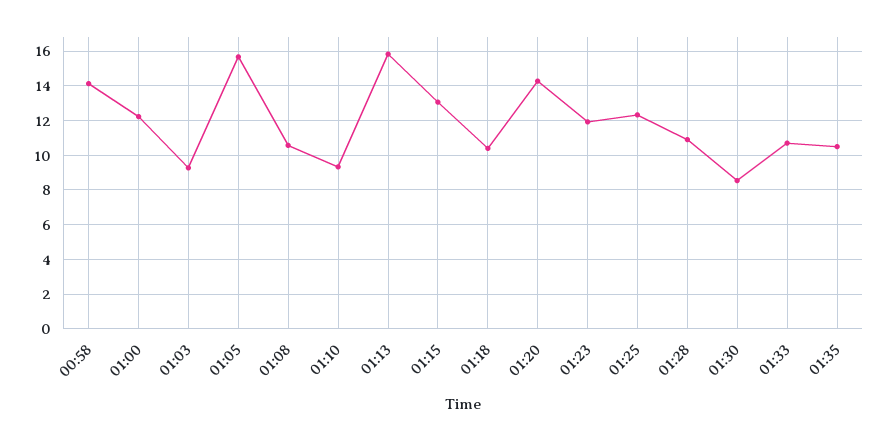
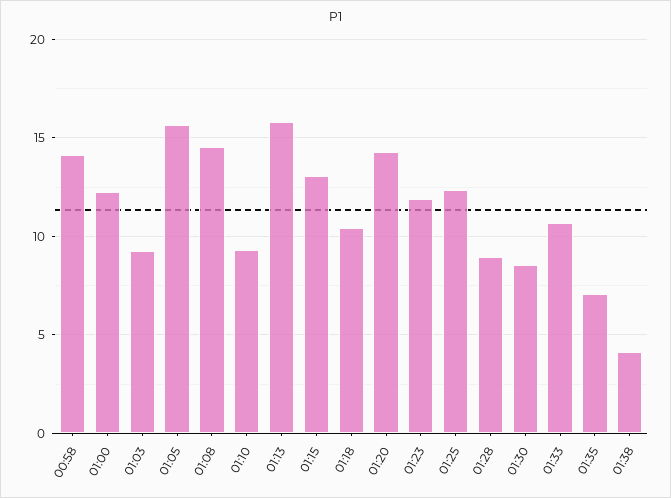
01:08: 10.5 -> 14.5
01:28: 11 -> 9
01:35: 10.5 -> 7
01:38: none -> 4

